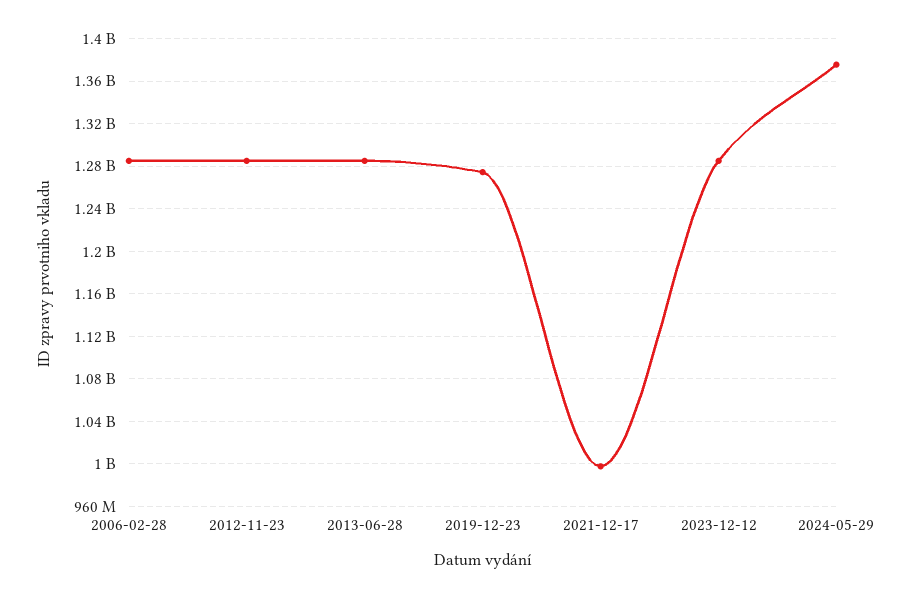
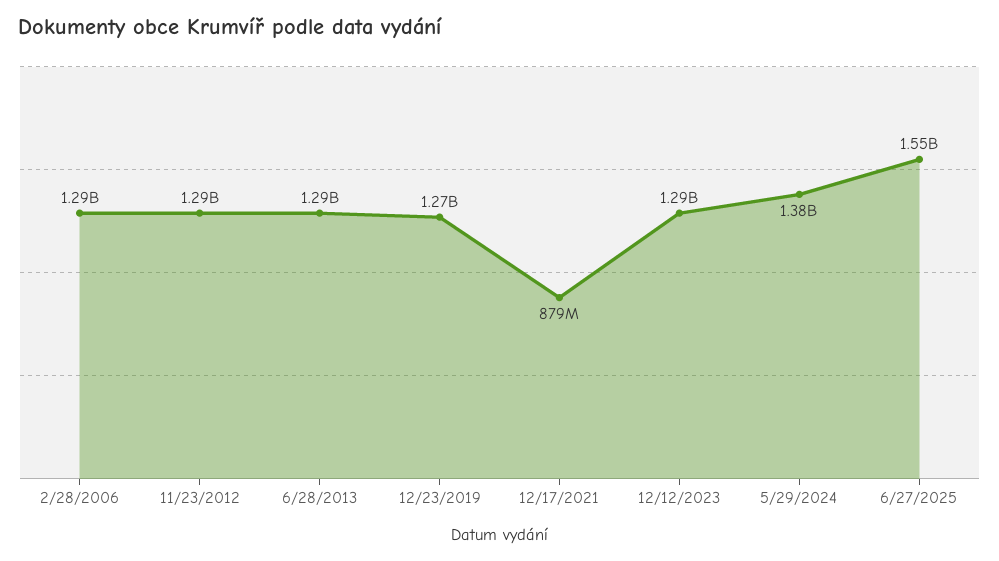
2021-12-17: 1000000000 -> 879000000
6/27/2025: none -> 1550000000

